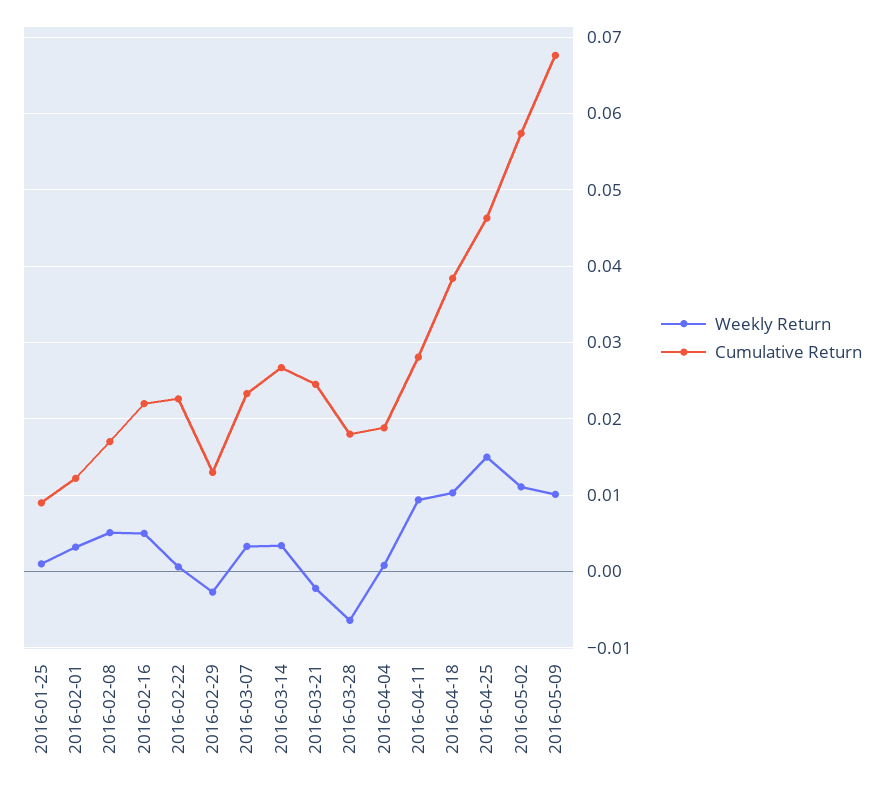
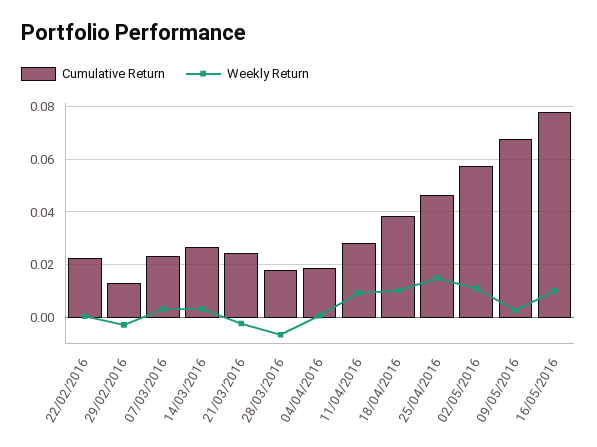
Weekly Return, 2016-01-25: 0.001 -> none
Cumulative Return, 2016-01-25: 0.009 -> none
Weekly Return, 2016-02-01: 0.003 -> none
Cumulative Return, 2016-02-01: 0.012 -> none
Weekly Return, 2016-02-08: 0.005 -> none
Cumulative Return, 2016-02-08: 0.017 -> none
Weekly Return, 2016-02-16: 0.005 -> none
Cumulative Return, 2016-02-16: 0.022 -> none
Weekly Return, 2016-05-09: 0.01 -> 0.0025
Cumulative Return, 16/05/2016: none -> 0.0775
Weekly Return, 16/05/2016: none -> 0.01

